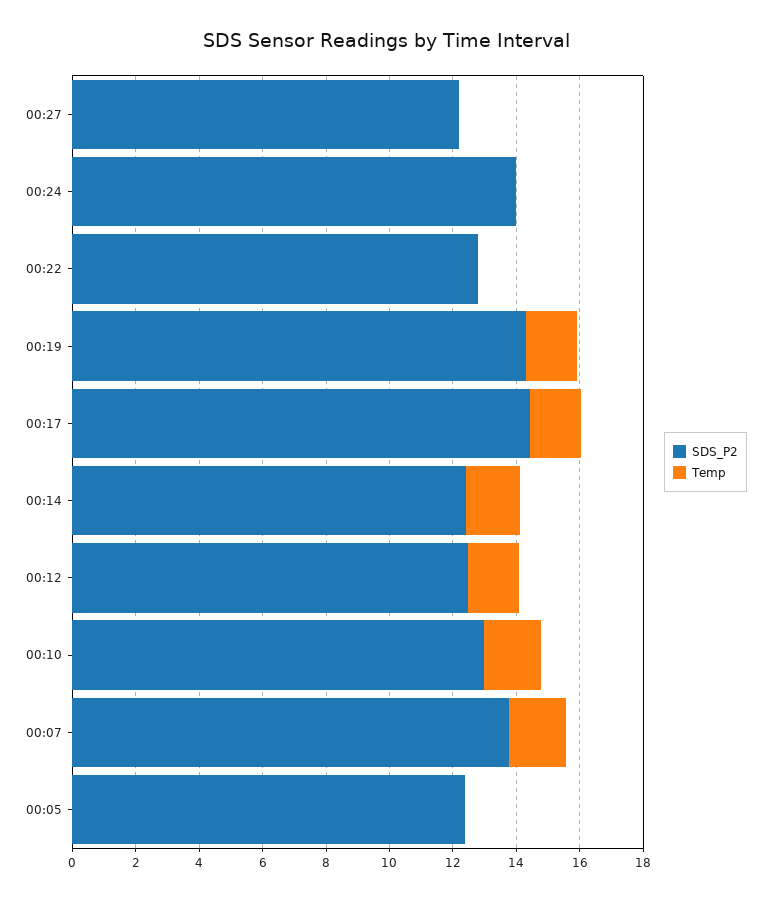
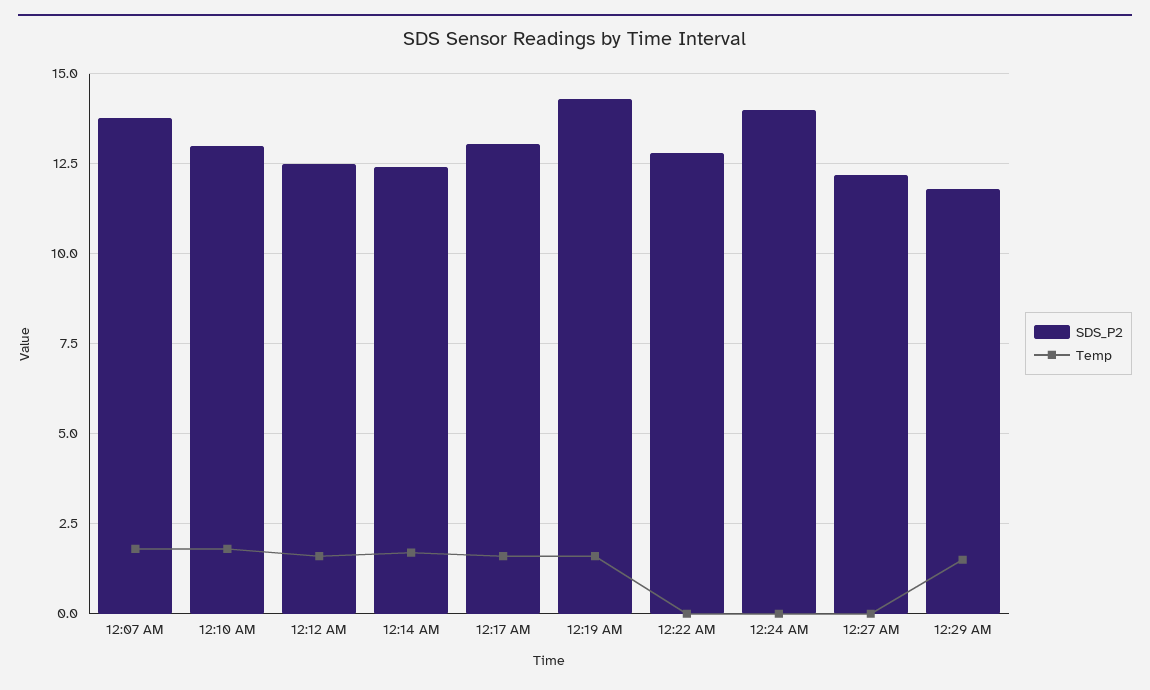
SDS_P2, 00:17: 14.5 -> 13
SDS_P2, 00:05: 12.5 -> none
Temp, 00:05: 0 -> none
SDS_P2, 12:29 AM: none -> 11.75
Temp, 12:29 AM: none -> 1.5

